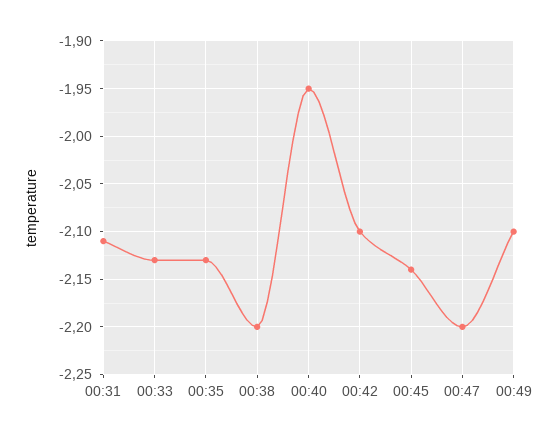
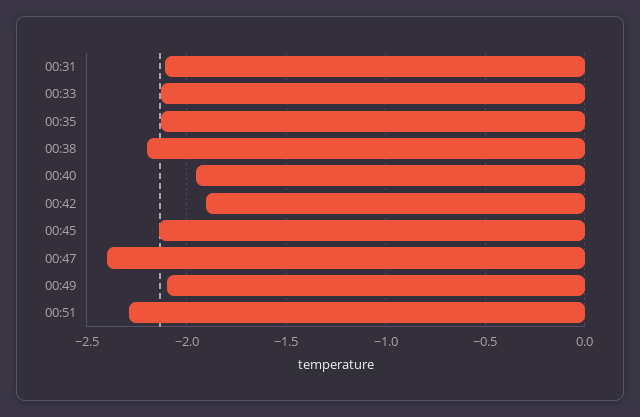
00:42: -2.1 -> -1.9
00:47: -2.2 -> -2.4
00:51: none -> -2.3

